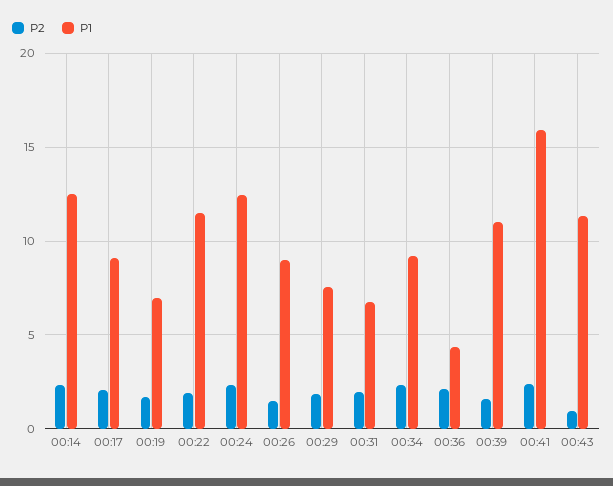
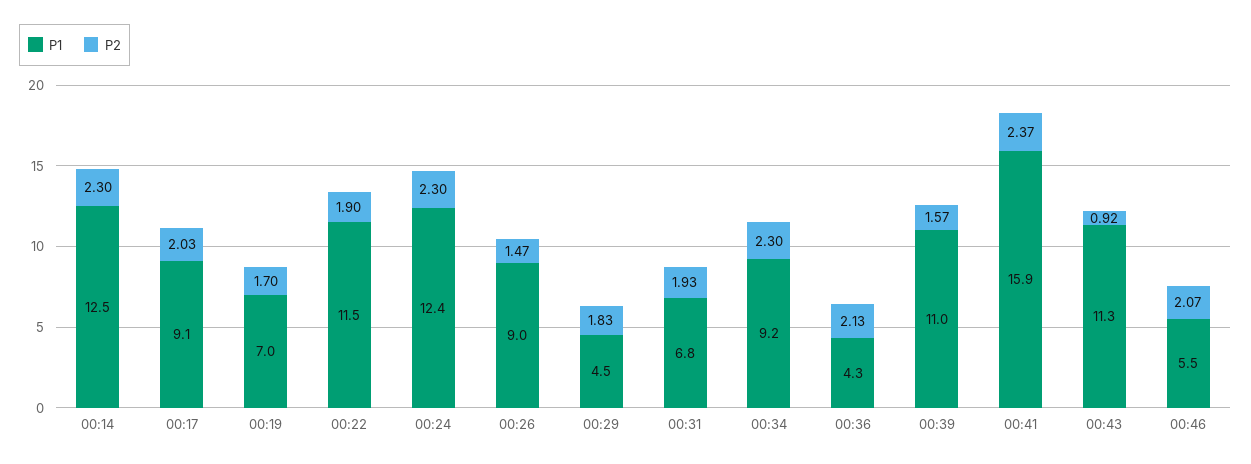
P1, 00:29: 7.5 -> 4.5
P1, 00:46: none -> 5.5
P2, 00:46: none -> 2.07

